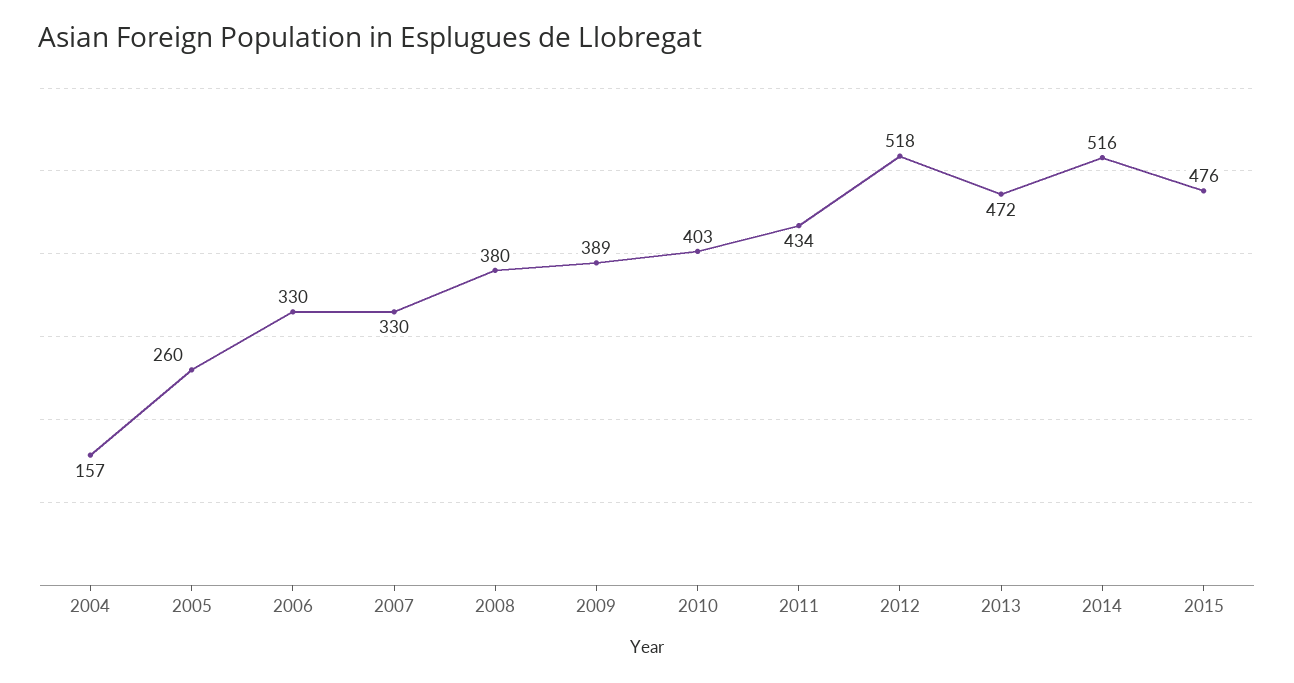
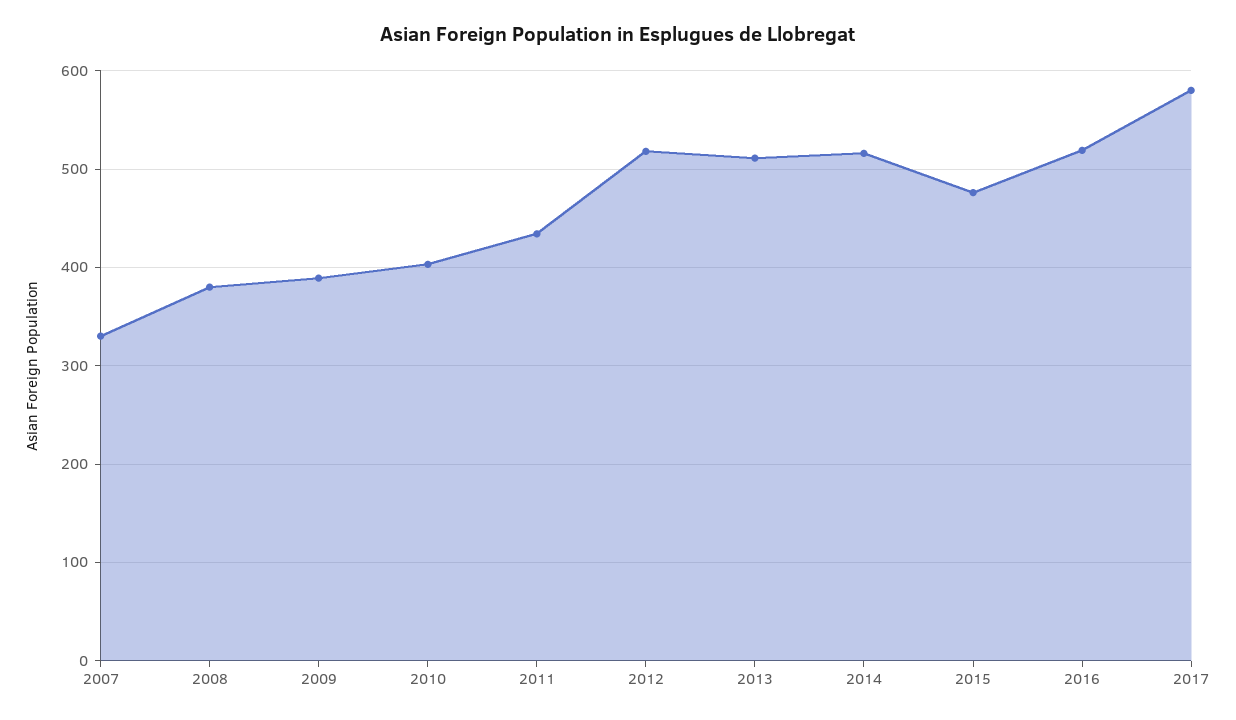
2004: 157 -> none
2005: 260 -> none
2006: 330 -> none
2013: 472 -> 510
2016: none -> 520
2017: none -> 580

